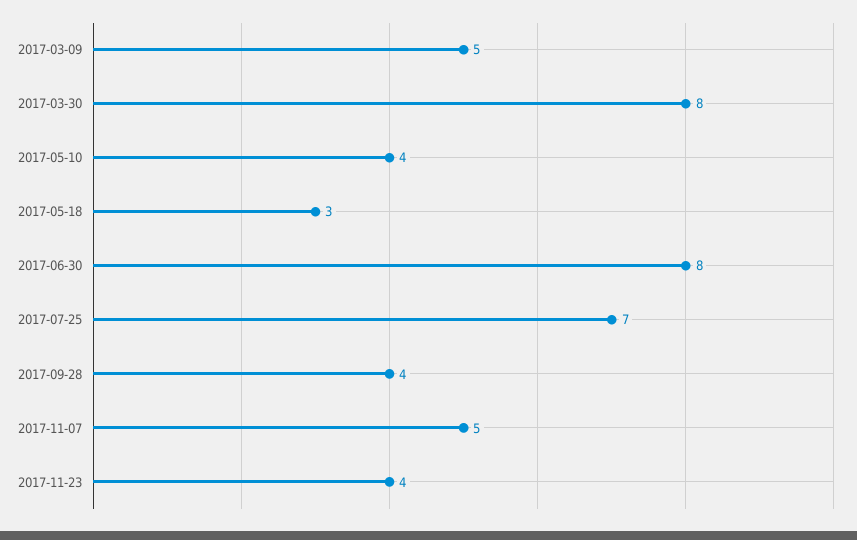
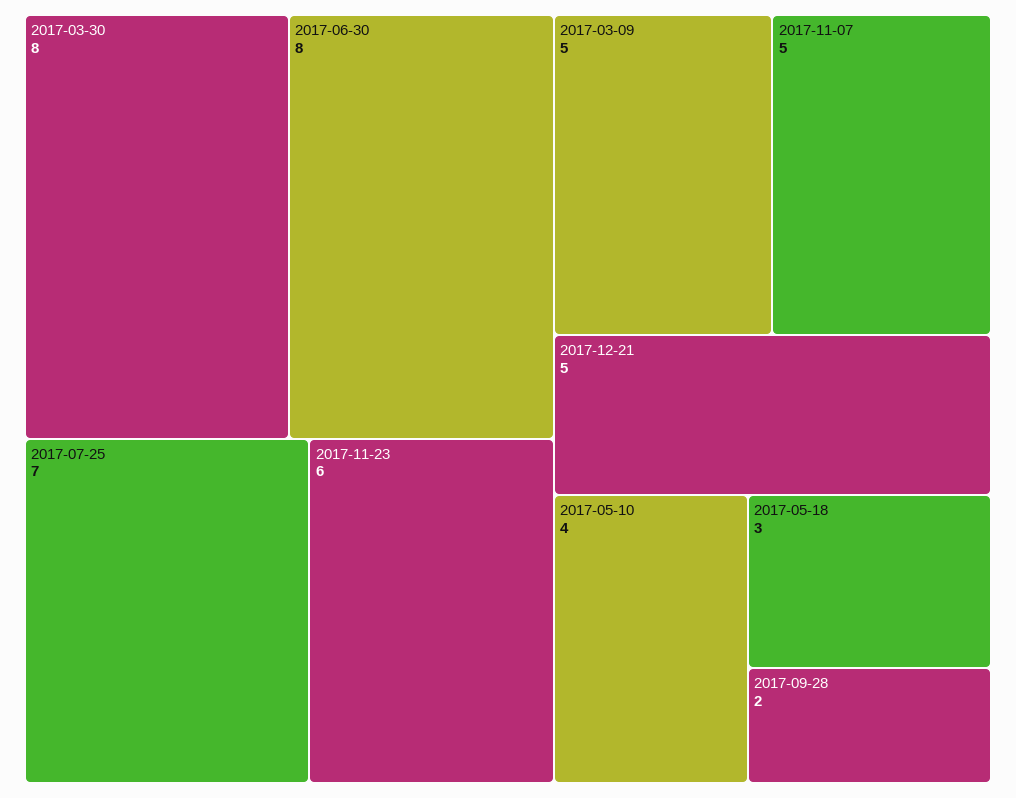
2017-09-28: 4 -> 2
2017-11-23: 4 -> 6
2017-12-21: none -> 5

